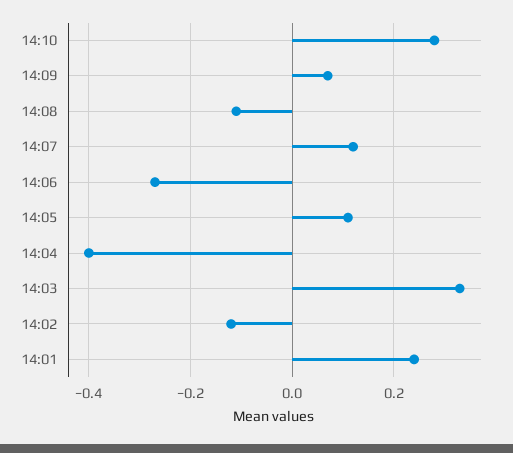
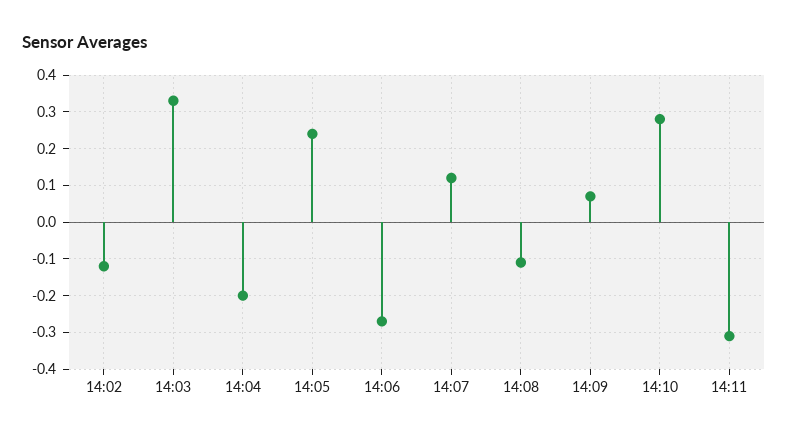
14:05: 0.1 -> 0.25
14:04: -0.4 -> -0.2
14:01: 0.25 -> none
14:11: none -> -0.3

